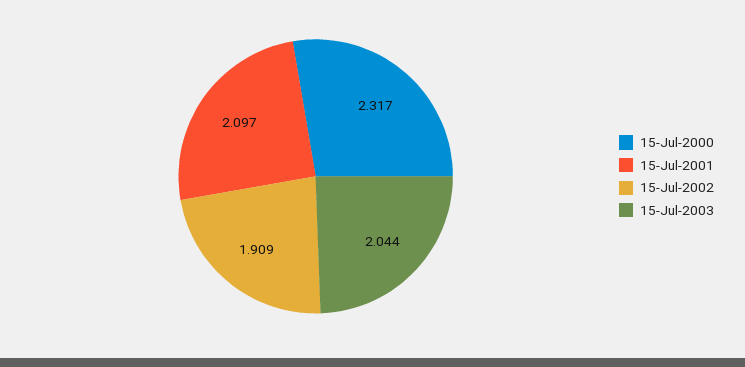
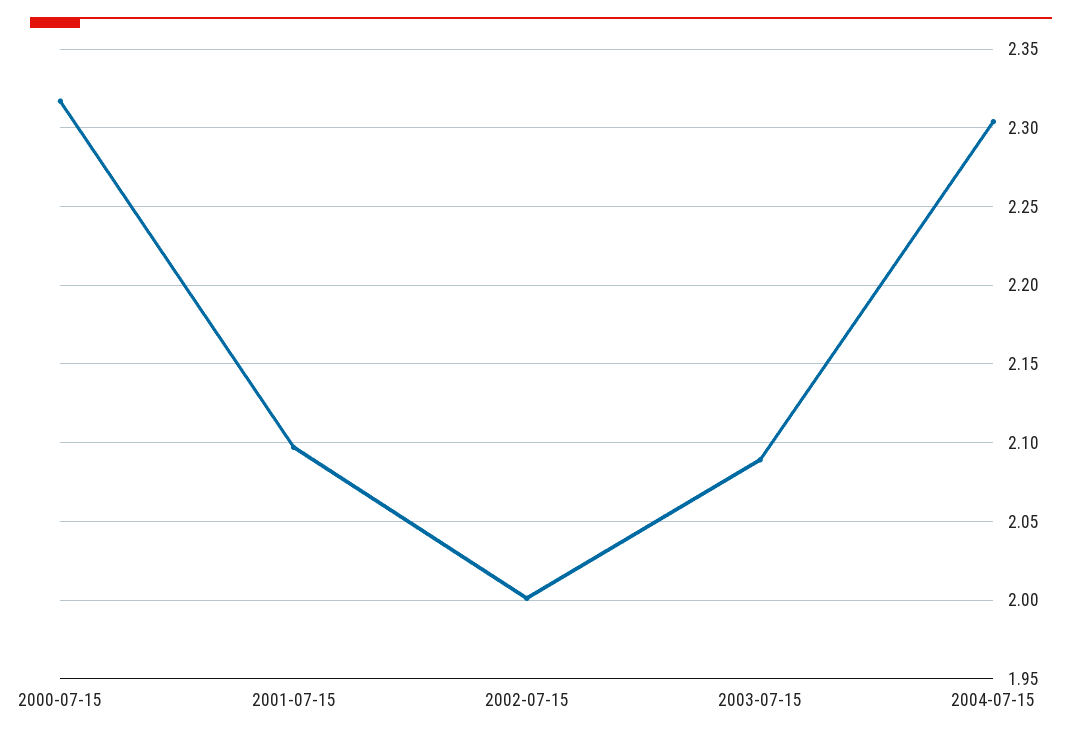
15-Jul-2002: 1.909 -> 2
15-Jul-2003: 2.044 -> 2.09
2004-07-15: none -> 2.305

